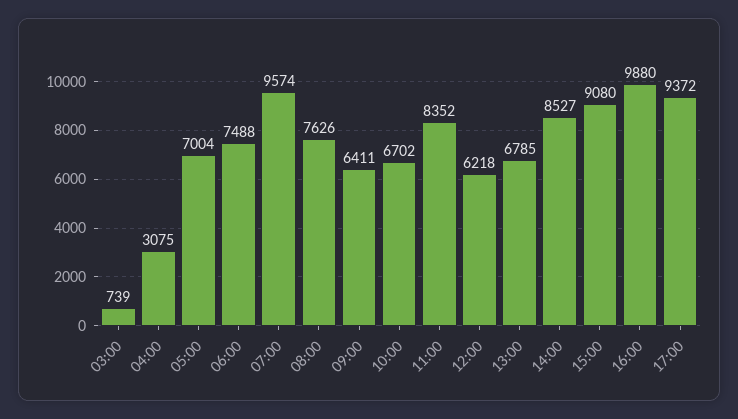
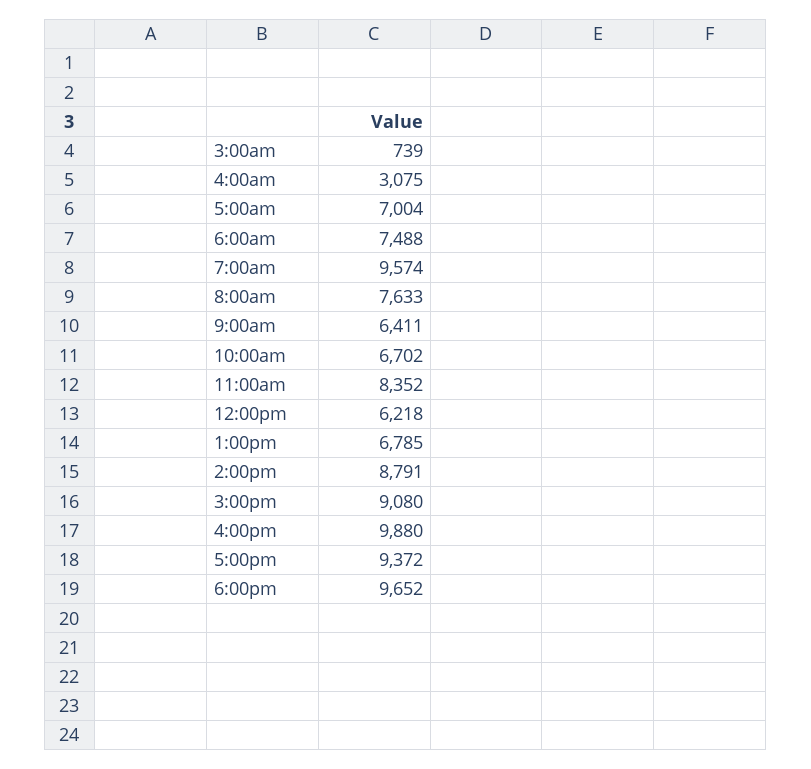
08:00: 7626 -> 7633
14:00: 8527 -> 8791
6:00pm: none -> 9652

